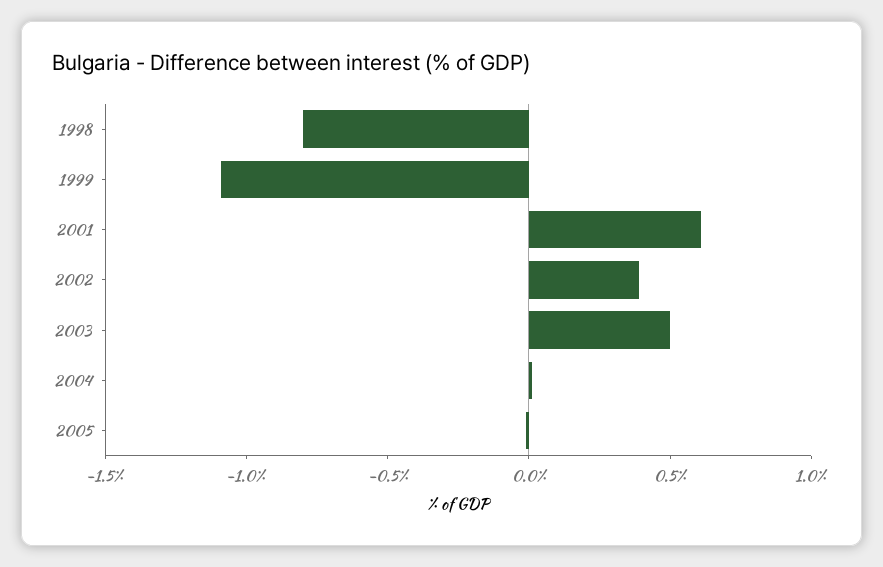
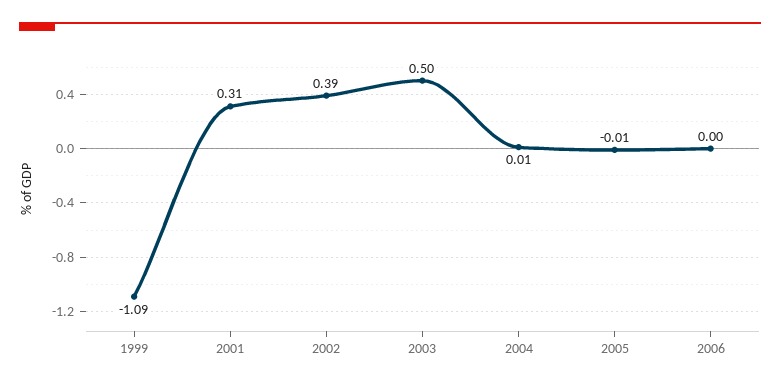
1998: -0.8 -> none
2001: 0.6 -> 0.31
2006: none -> 0

